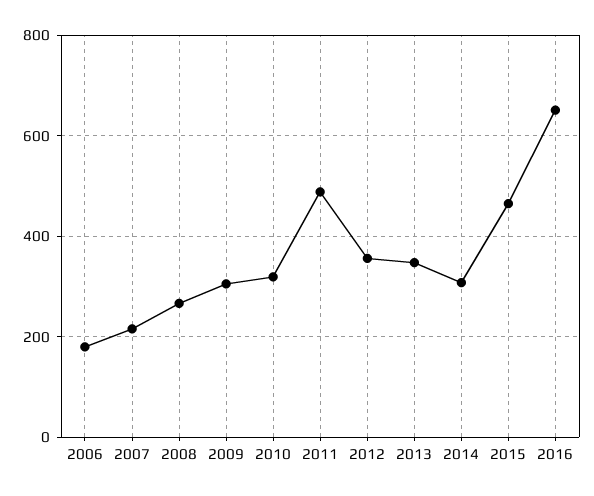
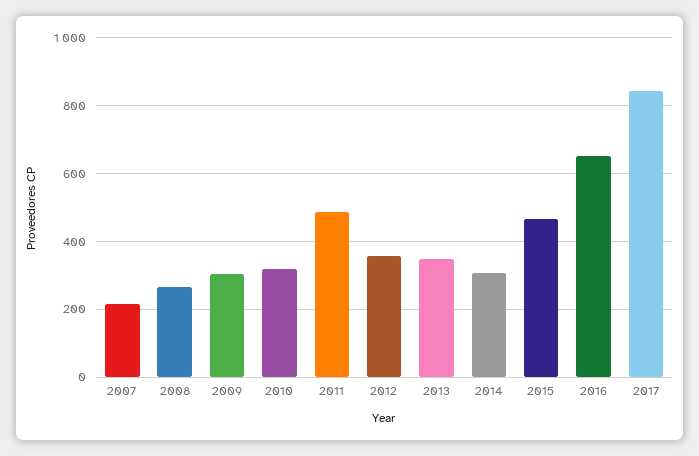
2006: 180 -> none
2017: none -> 840

